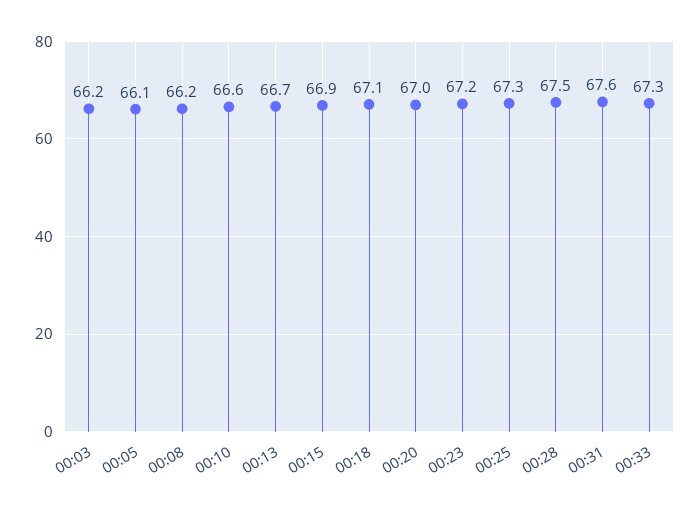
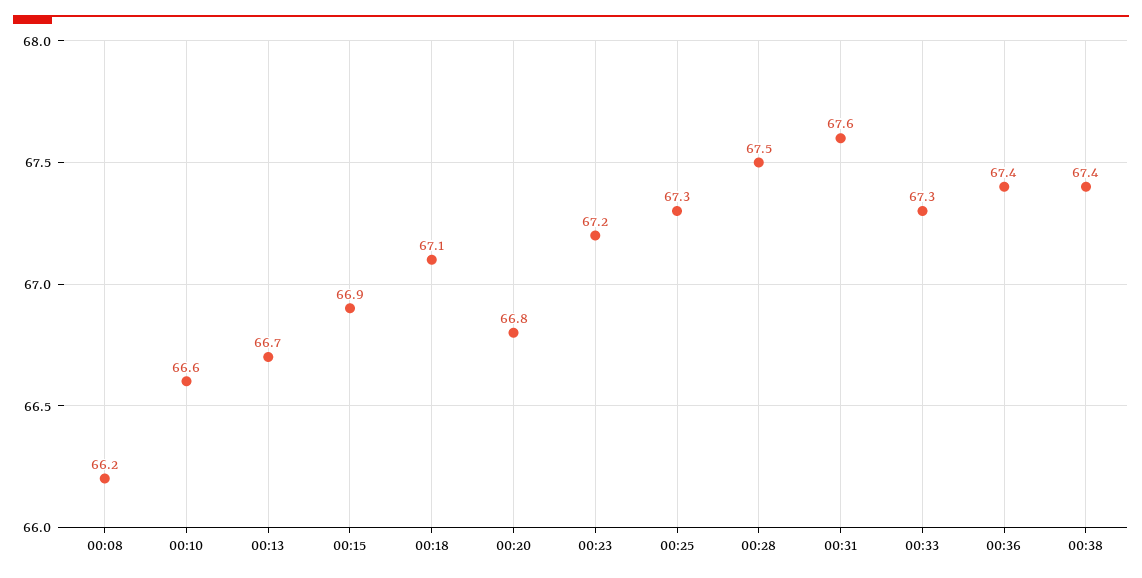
00:03: 66.2 -> none
00:05: 66.1 -> none
00:20: 67 -> 66.8
00:36: none -> 67.4
00:38: none -> 67.4

